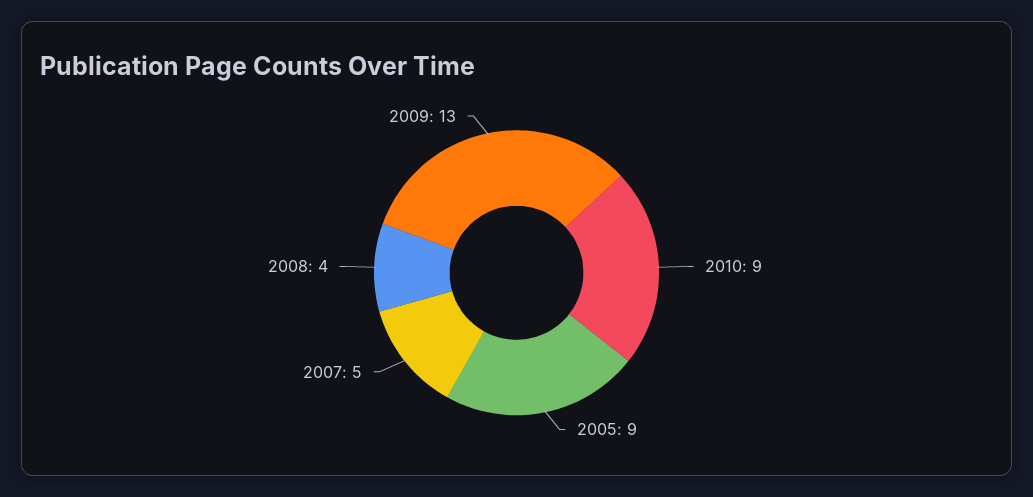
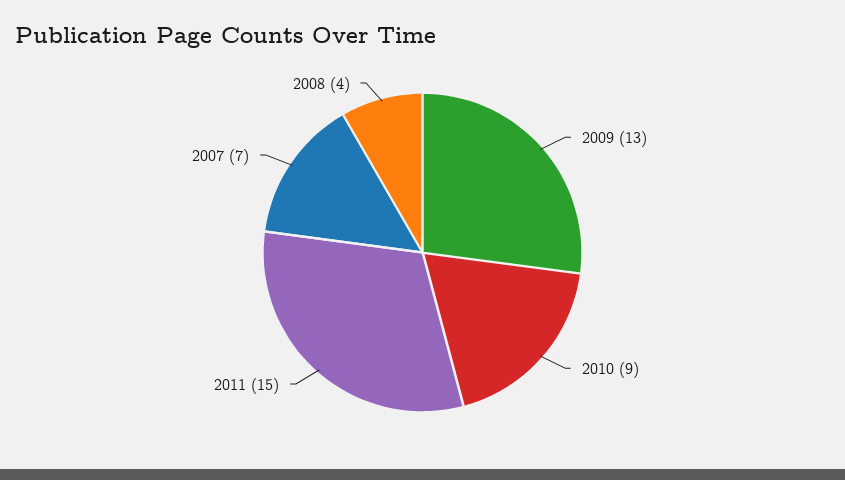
2005: 9 -> none
2007: 5 -> 7
2011: none -> 15

